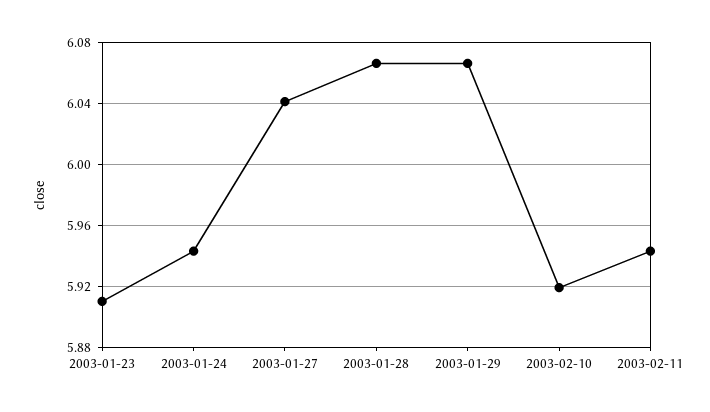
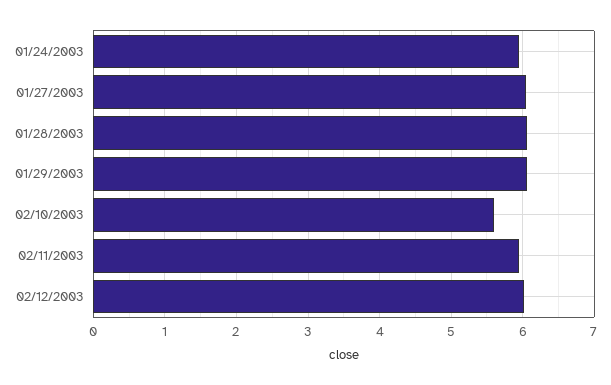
2003-01-23: 5.91 -> none
2003-02-10: 5.92 -> 5.6
02/12/2003: none -> 6

